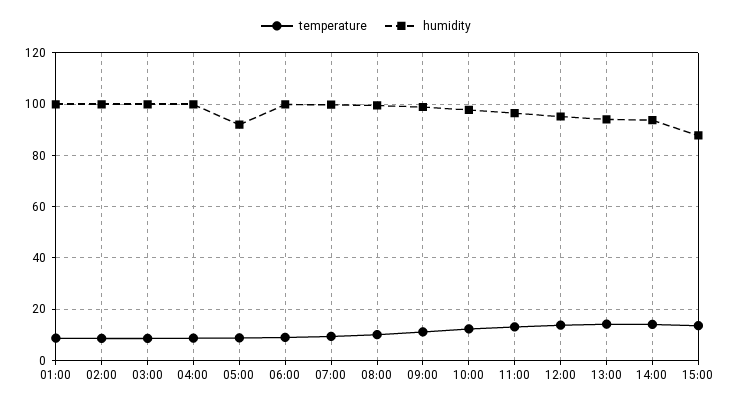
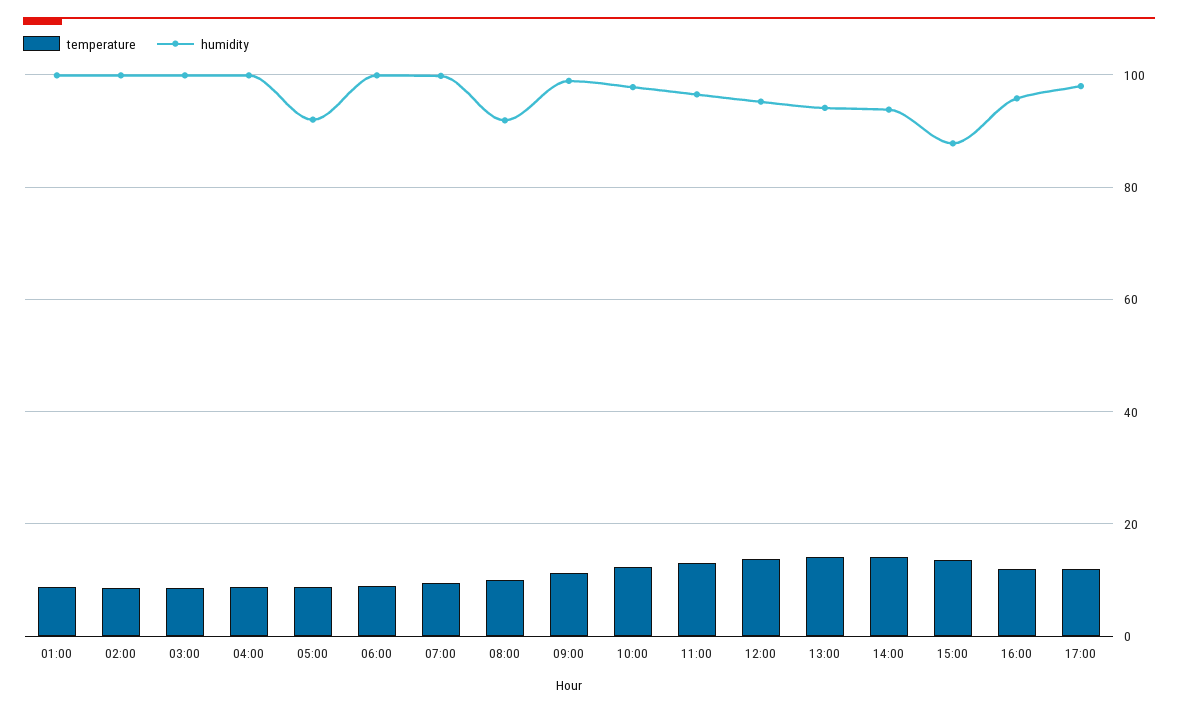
humidity, 08:00: 100 -> 92
temperature, 16:00: none -> 12
humidity, 16:00: none -> 96
temperature, 17:00: none -> 12
humidity, 17:00: none -> 98

